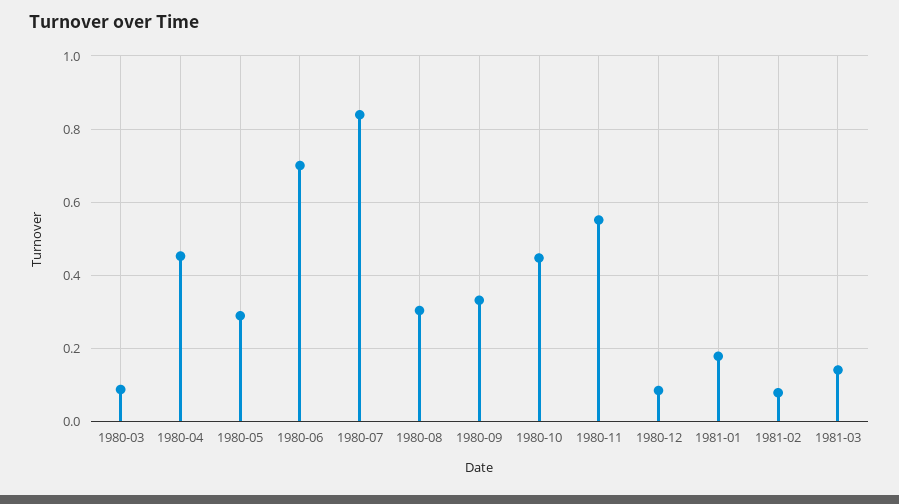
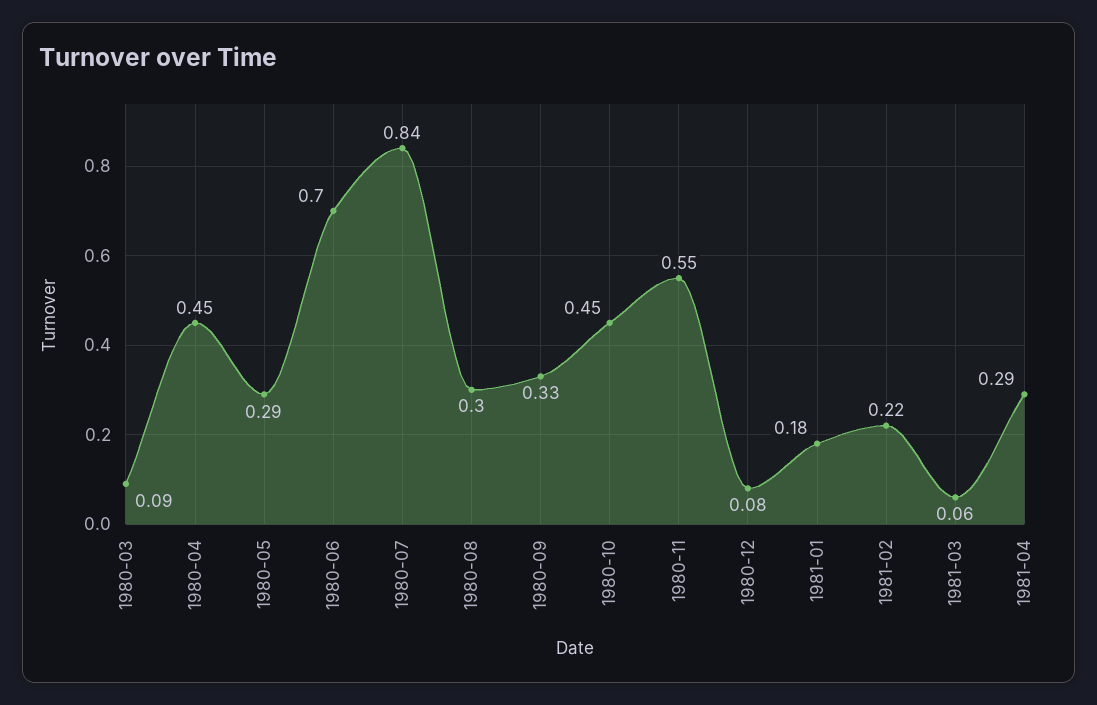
1981-02: 0.08 -> 0.22
1981-03: 0.14 -> 0.06
1981-04: none -> 0.29

